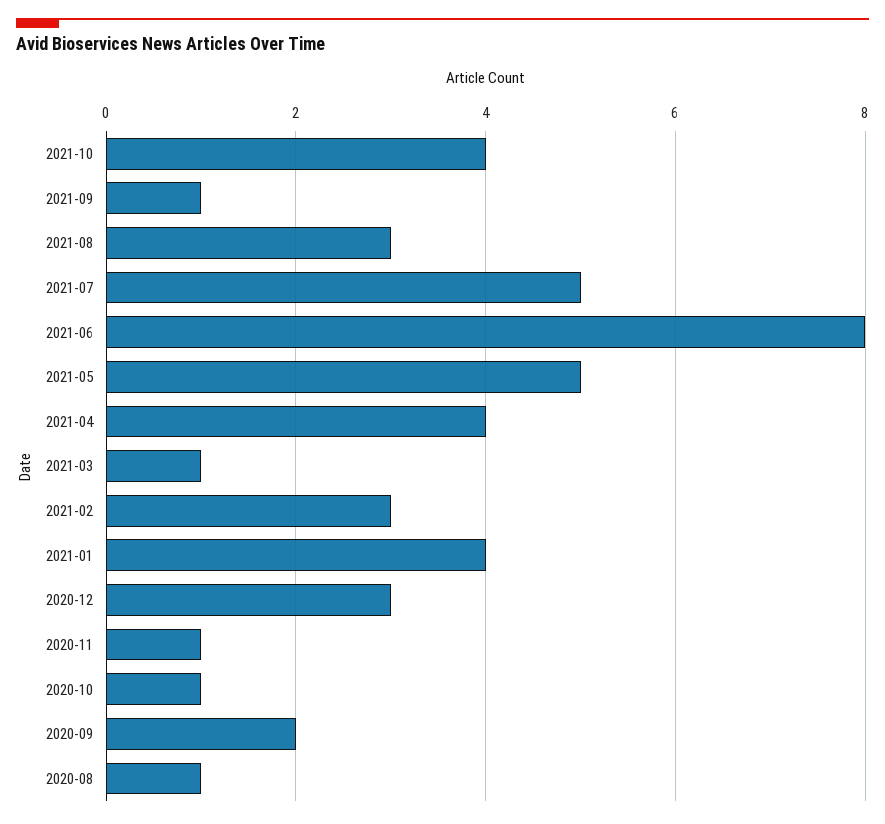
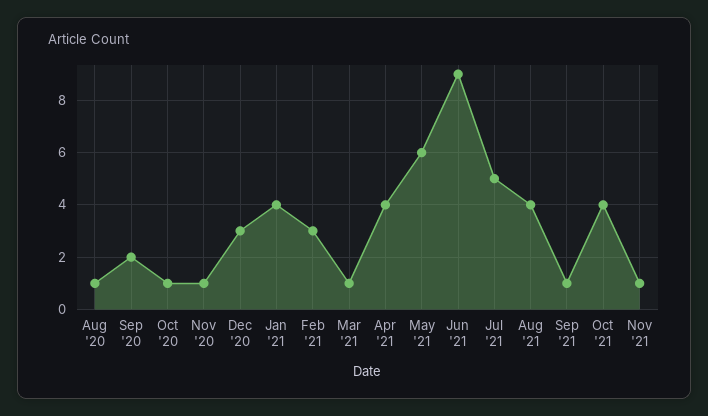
2021-08: 3 -> 4
2021-06: 8 -> 9
2021-05: 5 -> 6
Nov '21: none -> 1

